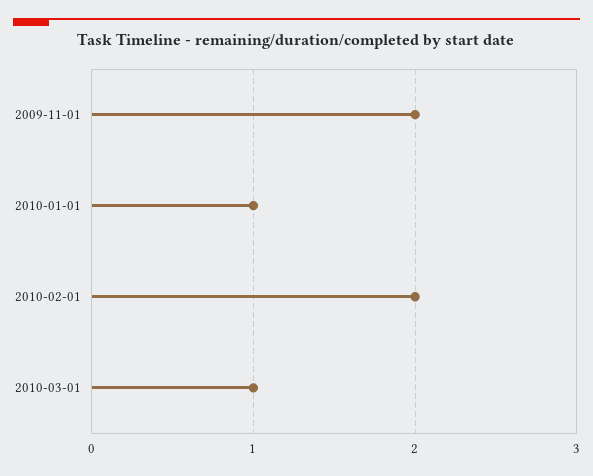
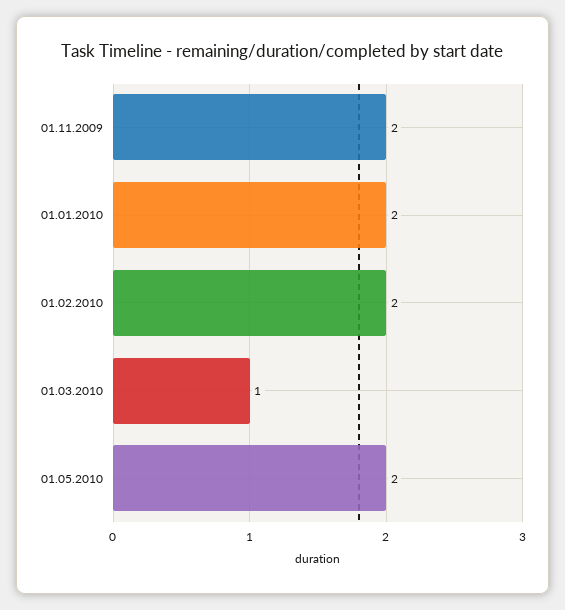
2010-01-01: 1 -> 2
01.05.2010: none -> 2

